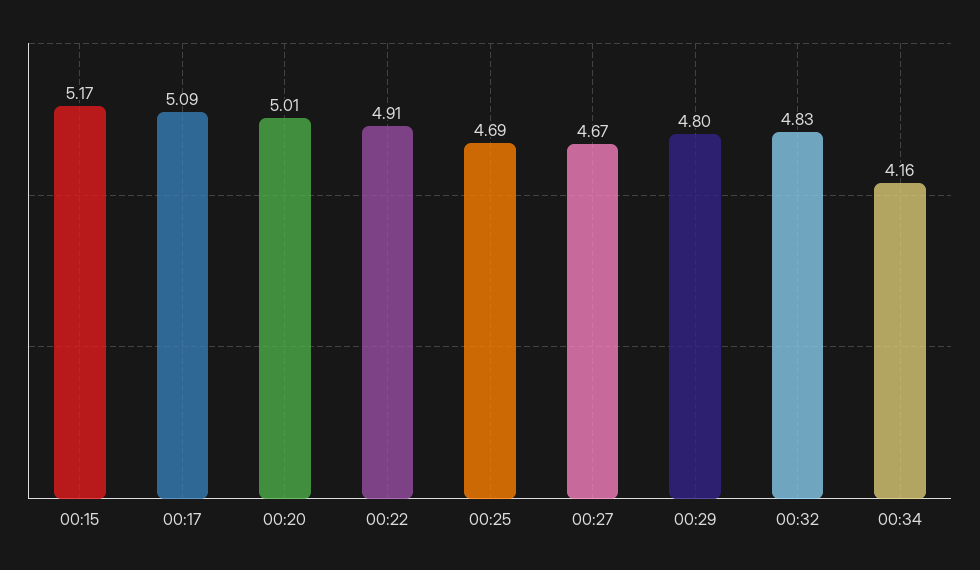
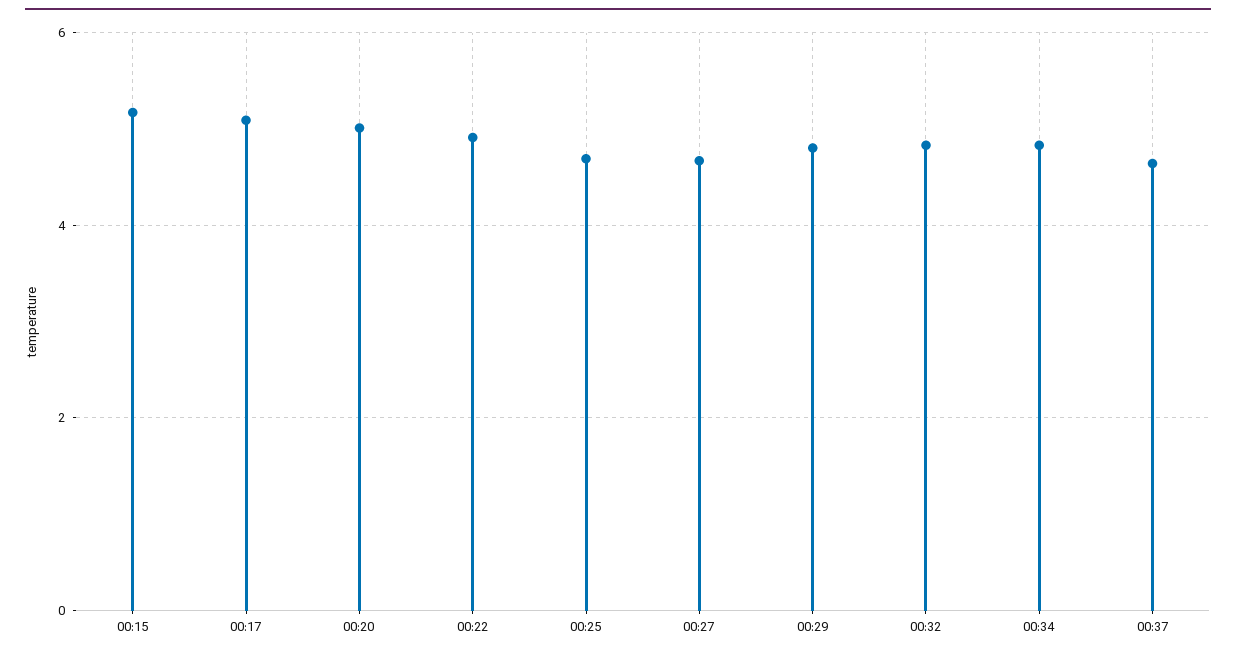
00:34: 4.16 -> 4.8
00:37: none -> 4.6

